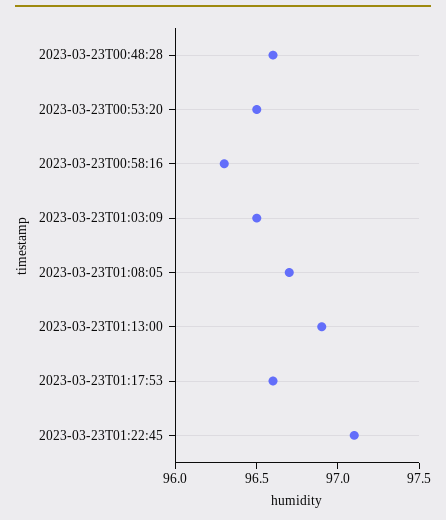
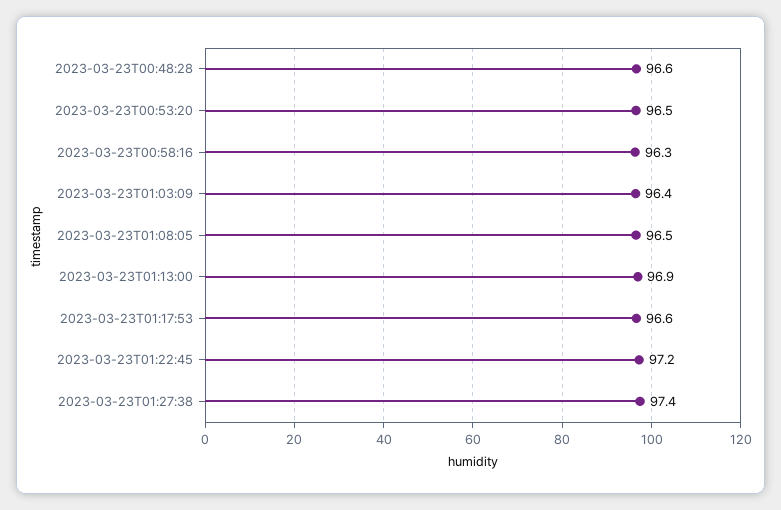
2023-03-23T01:03:09: 96.5 -> 96.4
2023-03-23T01:08:05: 96.7 -> 96.5
2023-03-23T01:22:45: 97.1 -> 97.2
2023-03-23T01:27:38: none -> 97.4

